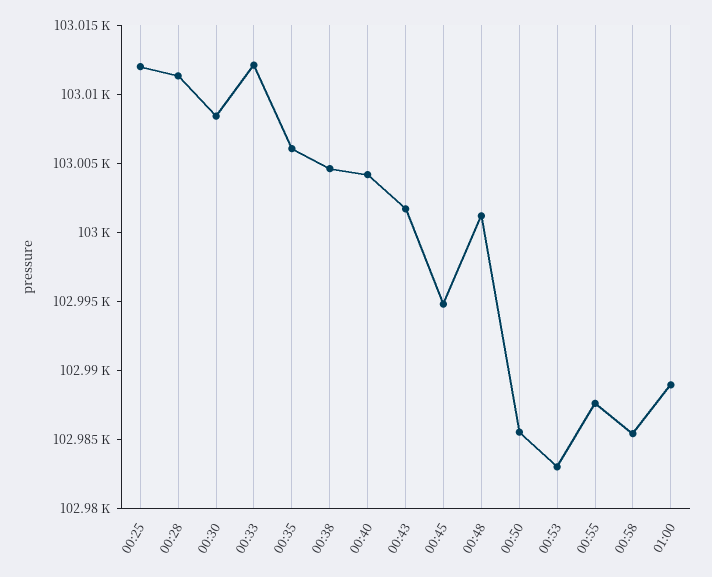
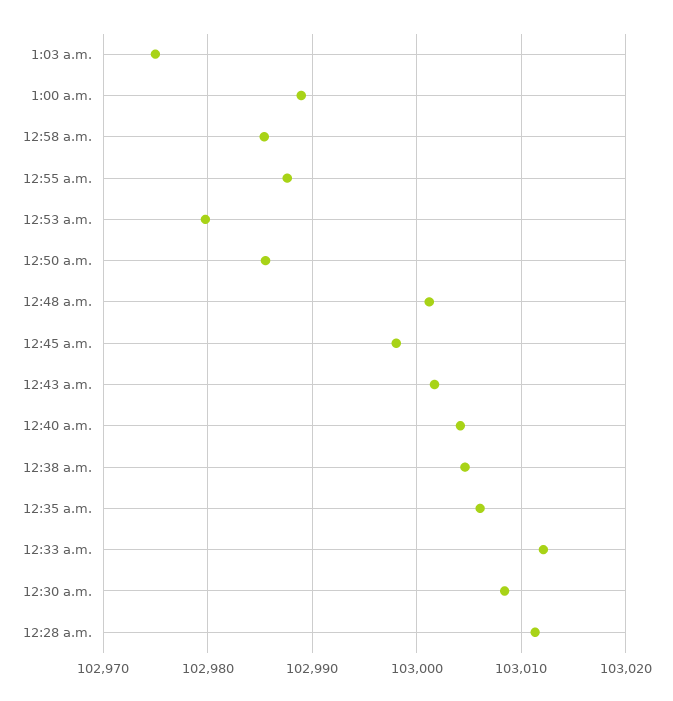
00:25: 103012 -> none
00:45: 102995 -> 102998
00:53: 102983 -> 102980
1:03 a.m.: none -> 102975

